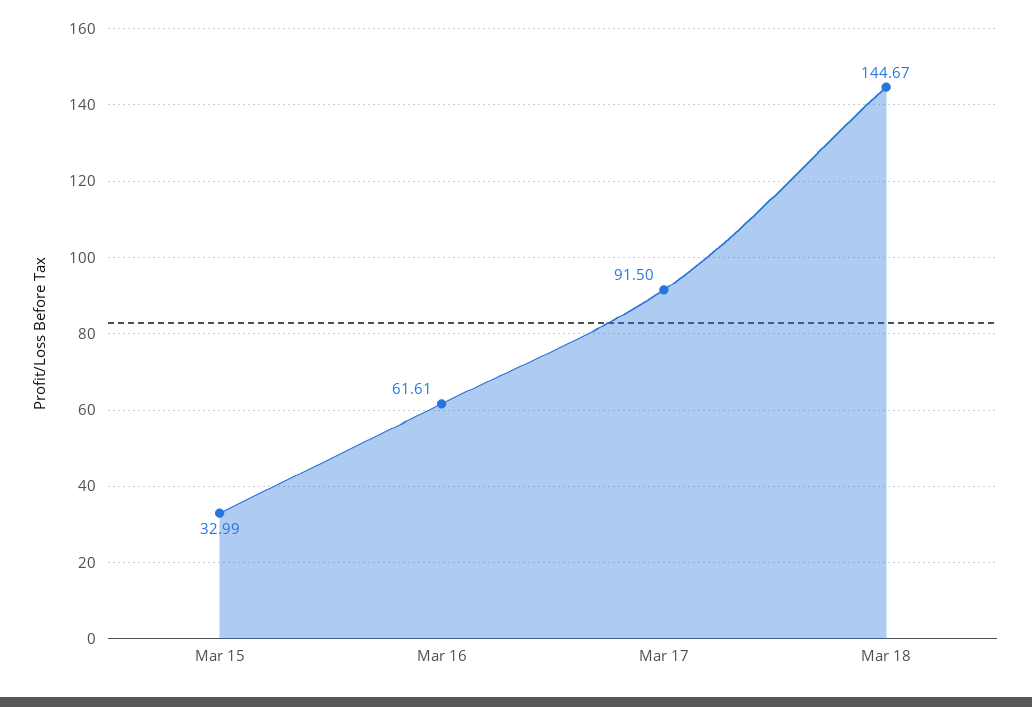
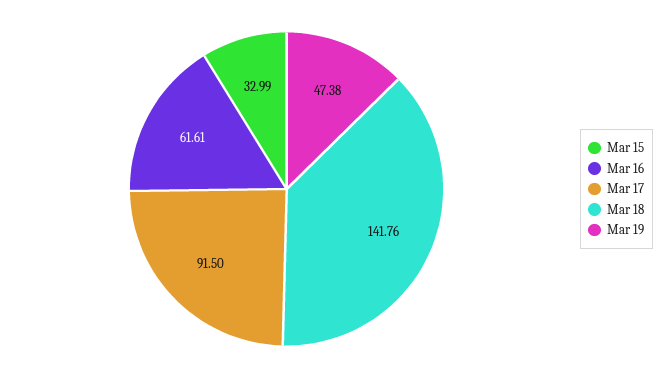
Mar 18: 144.67 -> 141.76
Mar 19: none -> 47.38

